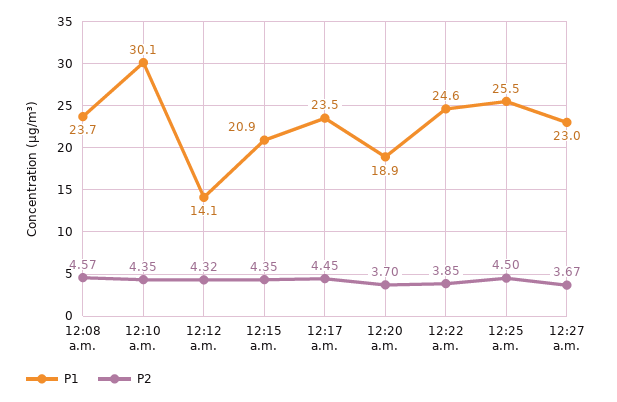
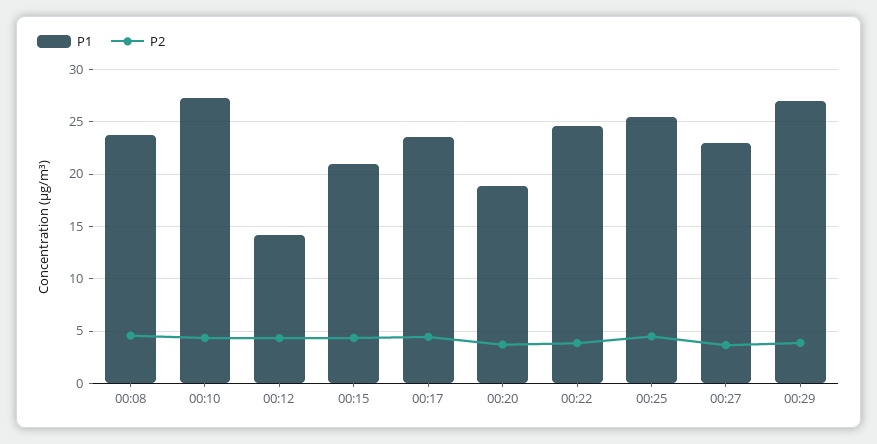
P1, 12:10 a.m.: 30.1 -> 27
P1, 00:29: none -> 27
P2, 00:29: none -> 4

